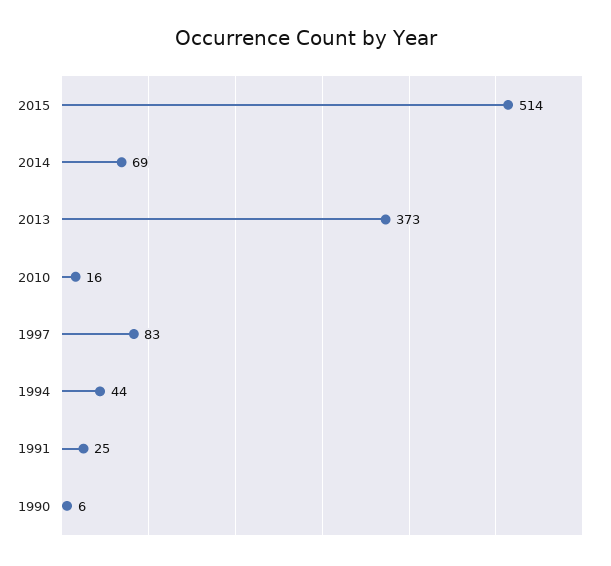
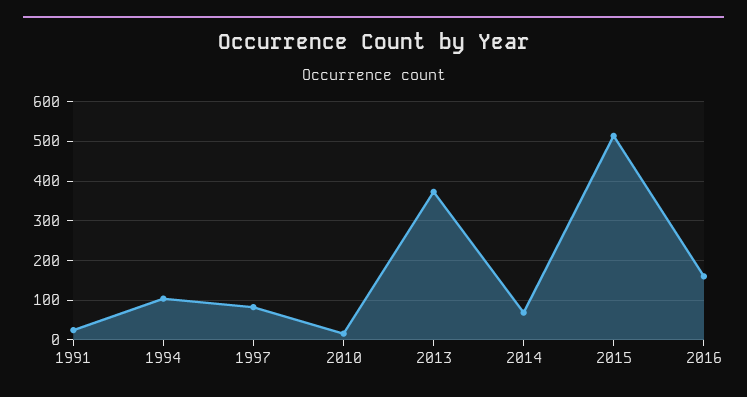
1994: 44 -> 100
1990: 6 -> none
2016: none -> 160

